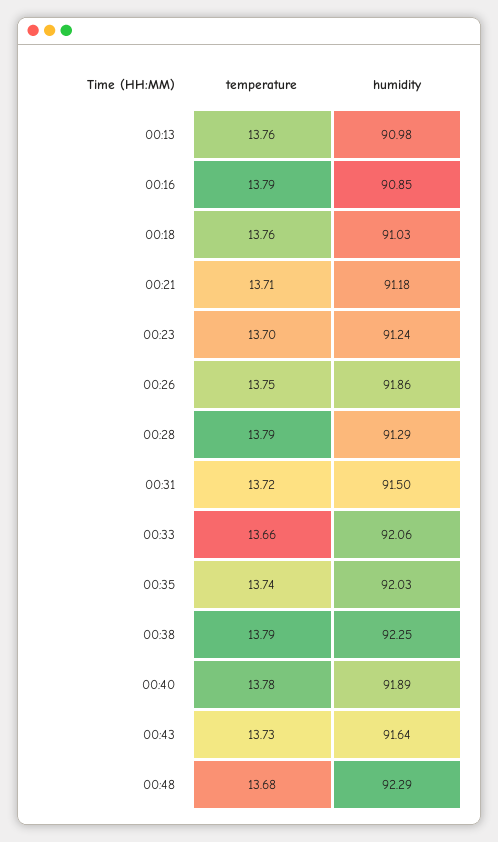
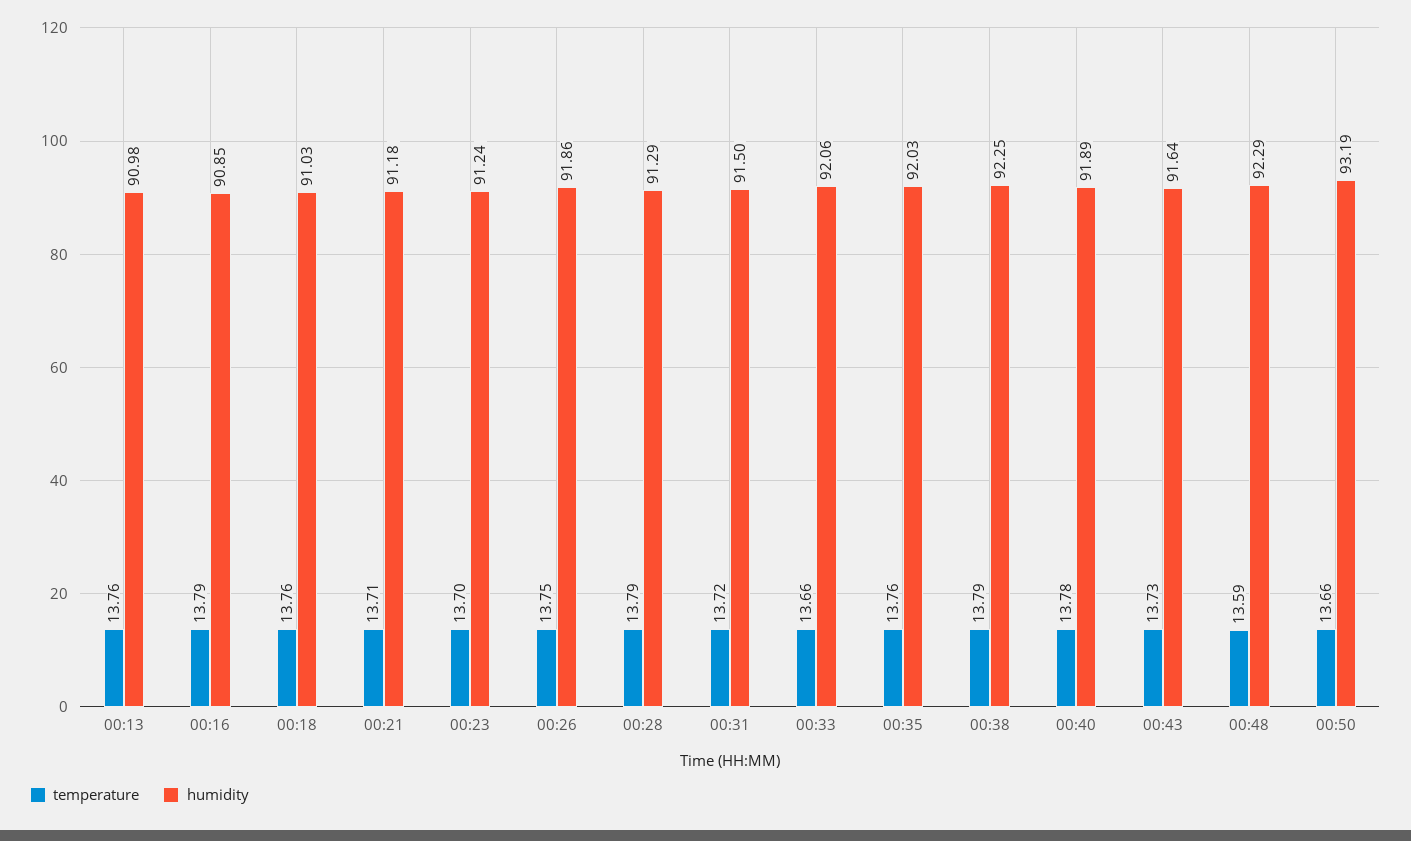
temperature, 00:35: 13.74 -> 13.76
temperature, 00:48: 13.68 -> 13.59
temperature, 00:50: none -> 13.66
humidity, 00:50: none -> 93.19

